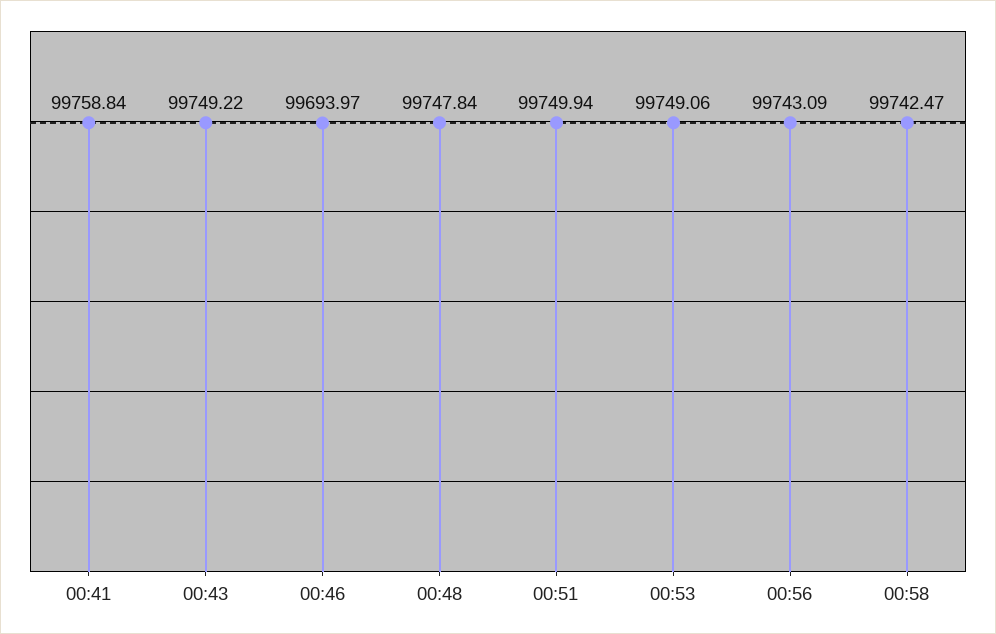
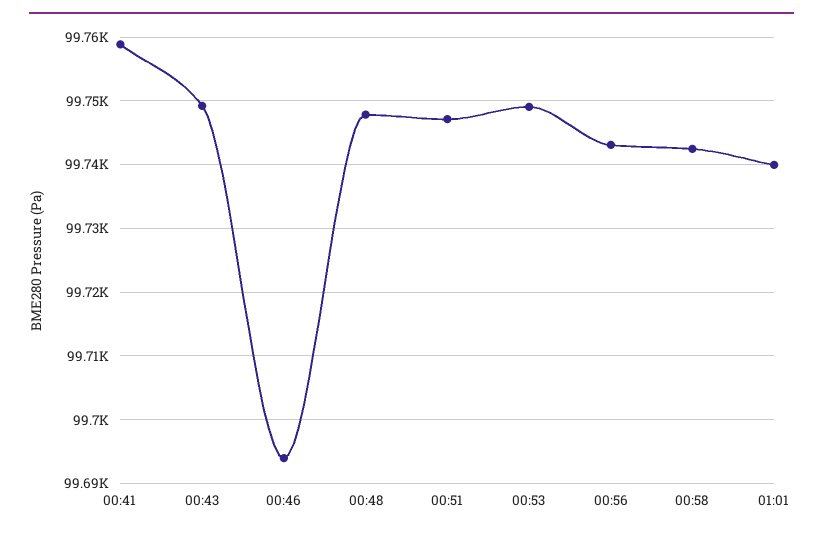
00:51: 99749.94 -> 99747
01:01: none -> 99740

